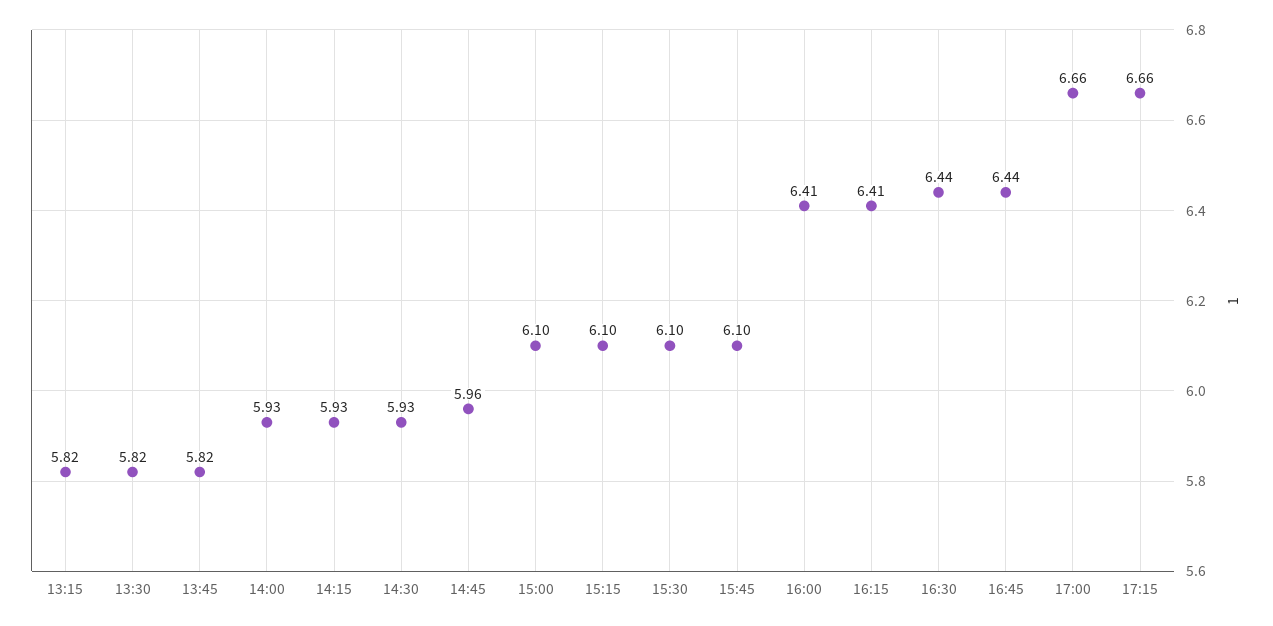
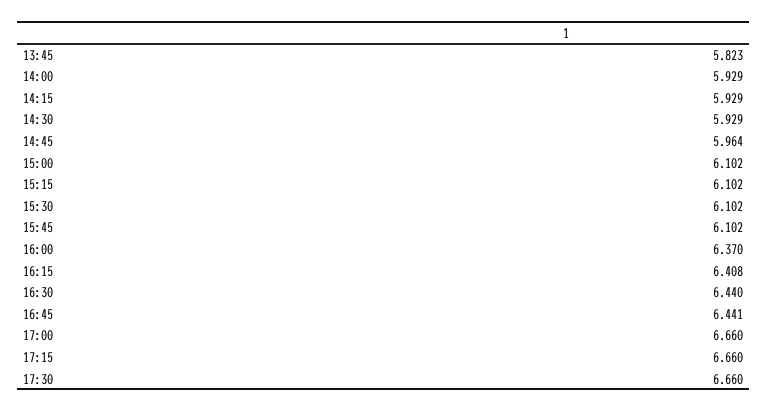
13:15: 5.82 -> none
13:30: 5.82 -> none
16:00: 6.41 -> 6.37
17:30: none -> 6.66

